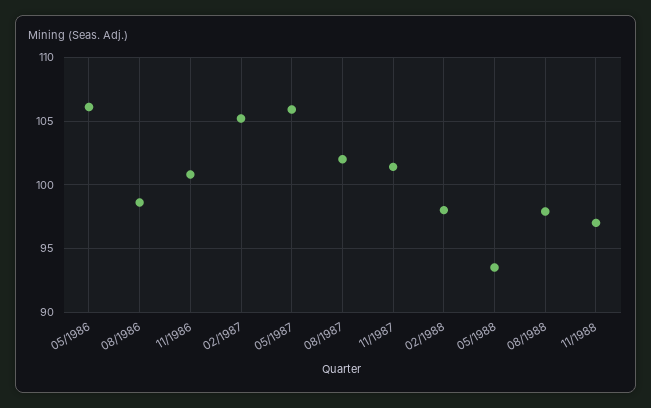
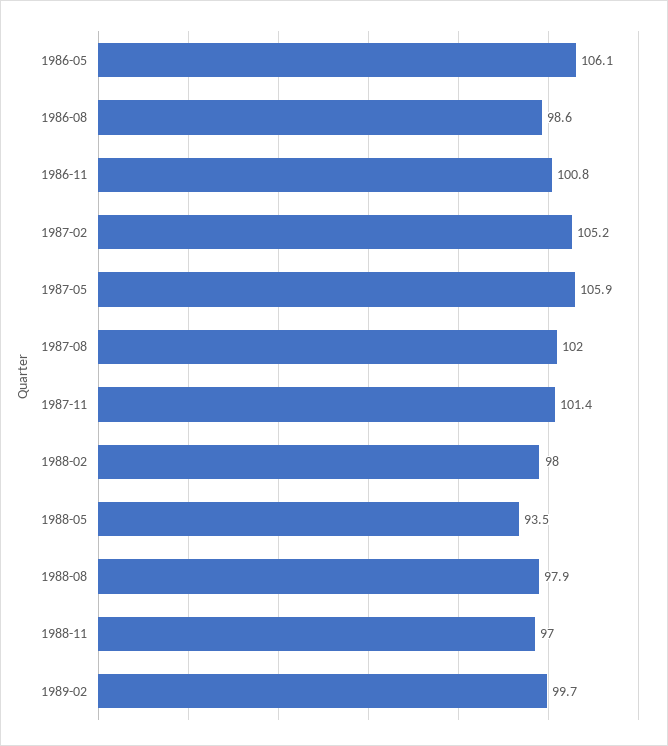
1989-02: none -> 99.7

